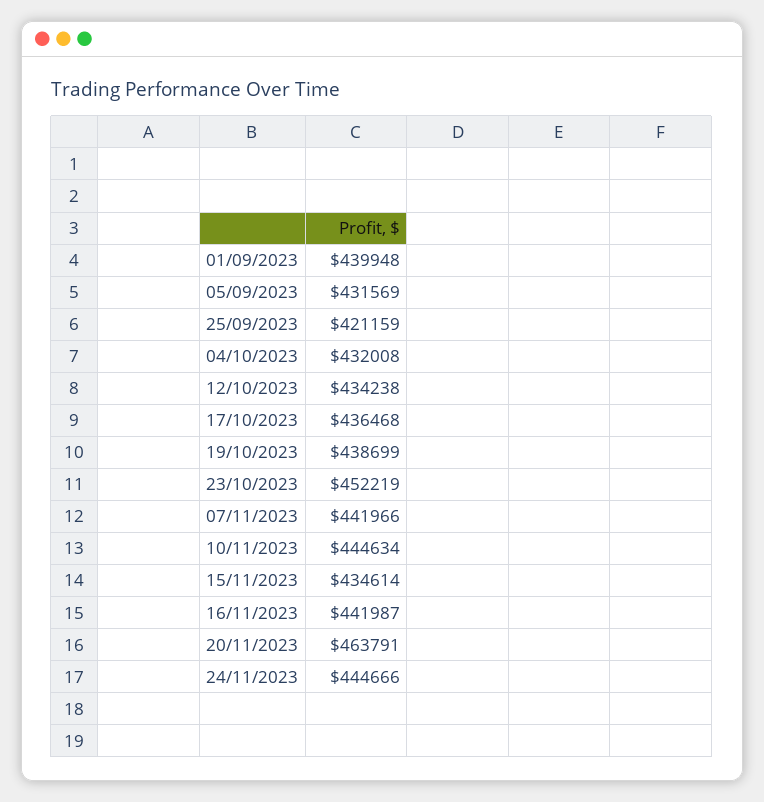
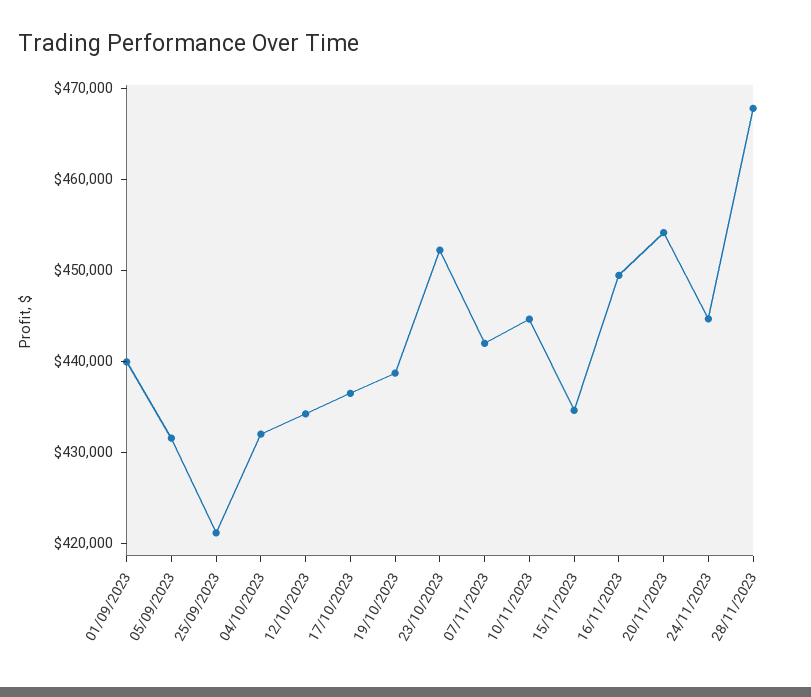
16/11/2023: 441987 -> 450000
20/11/2023: 463791 -> 454000
28/11/2023: none -> 468000

